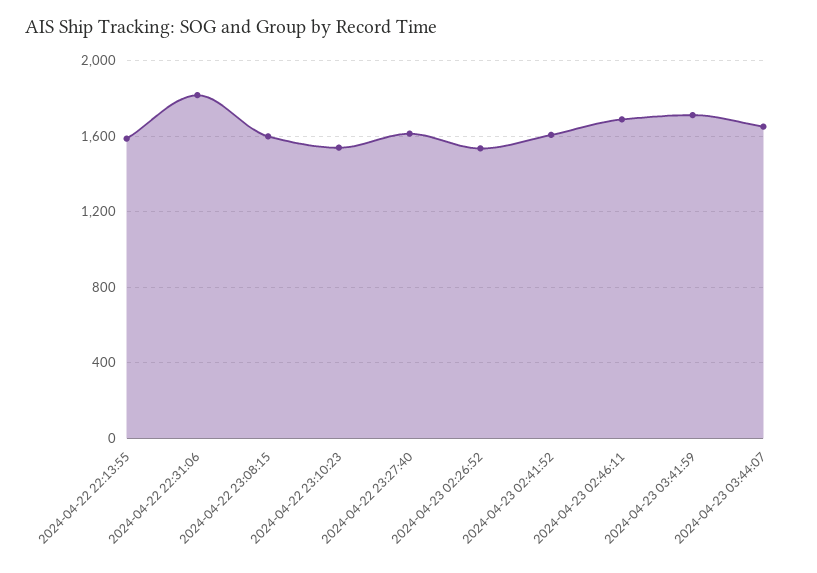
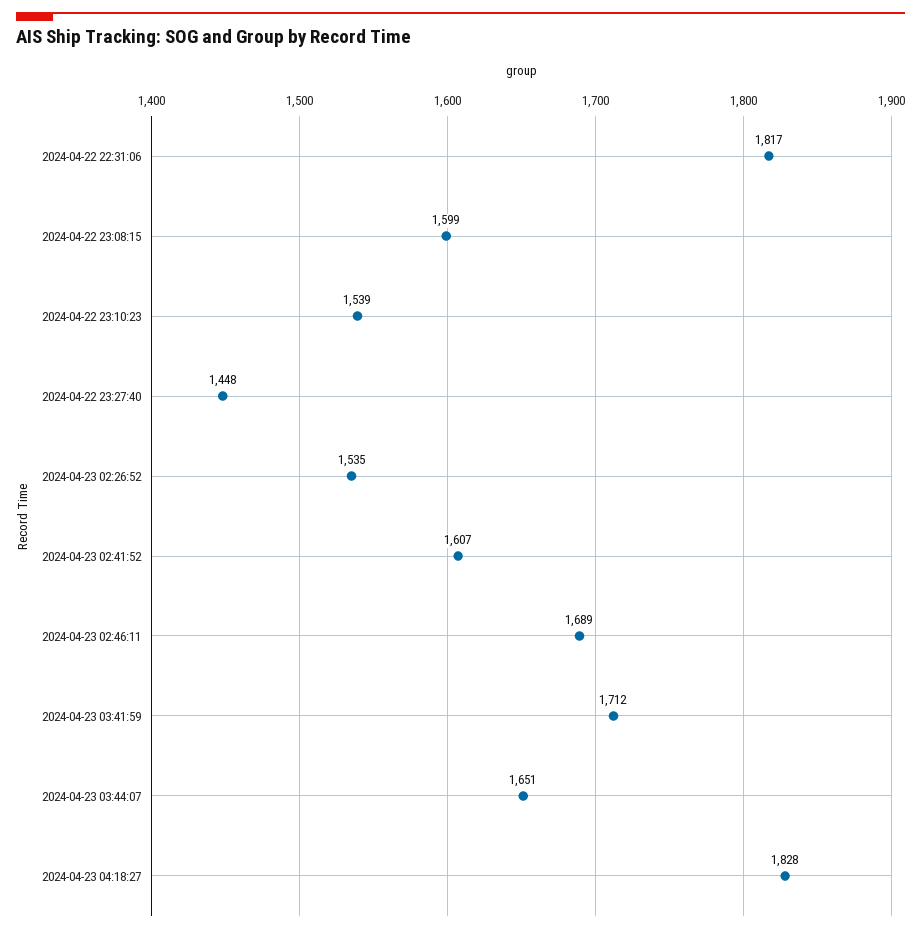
2024-04-22 22:13:55: 1600 -> none
2024-04-22 23:27:40: 1600 -> 1448
2024-04-23 04:18:27: none -> 1828

